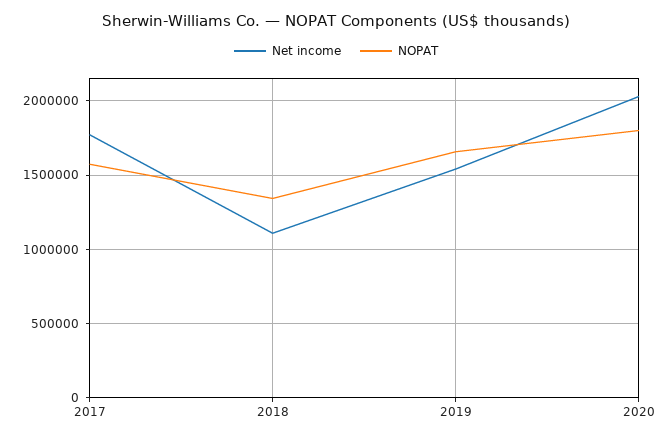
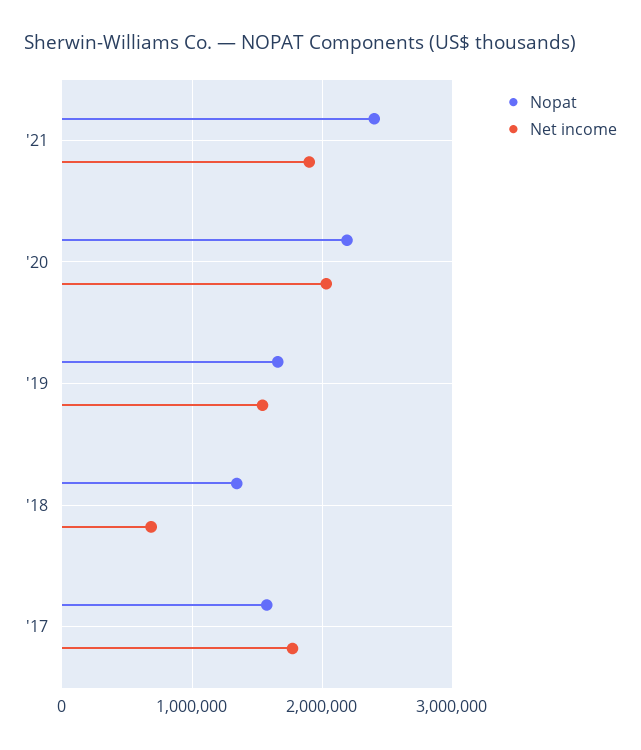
Net income, 2018: 1100000 -> 700000
NOPAT, 2020: 1800000 -> 2200000
NOPAT, '21: none -> 2400000
Net income, '21: none -> 1900000

